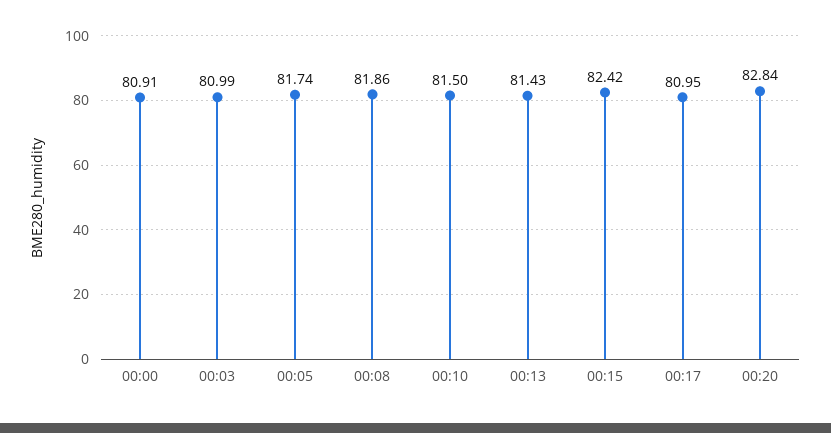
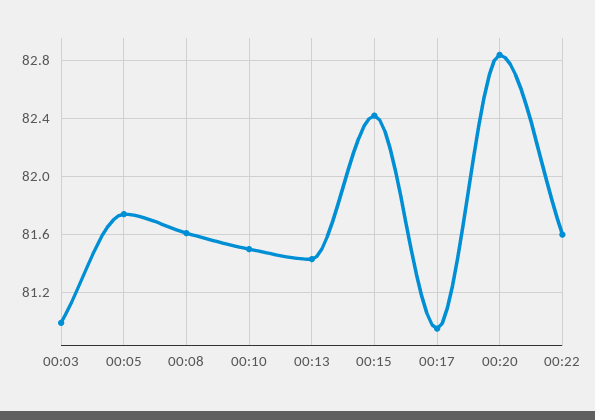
00:00: 80.91 -> none
00:08: 81.86 -> 81.6
00:22: none -> 81.6

